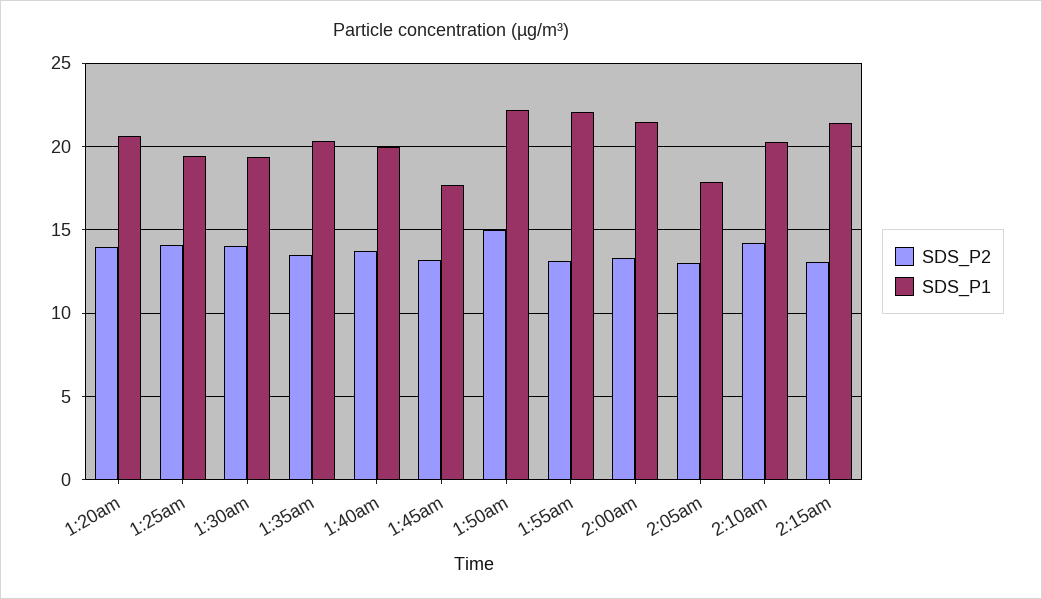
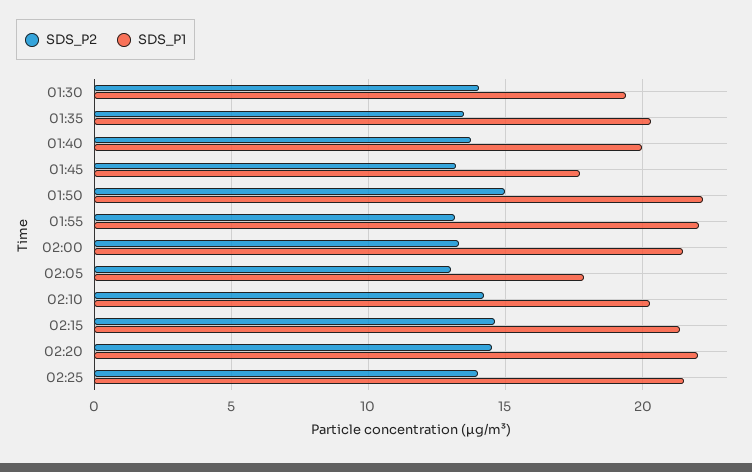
SDS_P2, 1:20am: 14 -> none
SDS_P1, 1:20am: 20.5 -> none
SDS_P2, 1:25am: 14 -> none
SDS_P1, 1:25am: 19.5 -> none
SDS_P2, 2:15am: 13 -> 14.5
SDS_P2, 02:20: none -> 14.5
SDS_P1, 02:20: none -> 22
SDS_P2, 02:25: none -> 14
SDS_P1, 02:25: none -> 21.5

